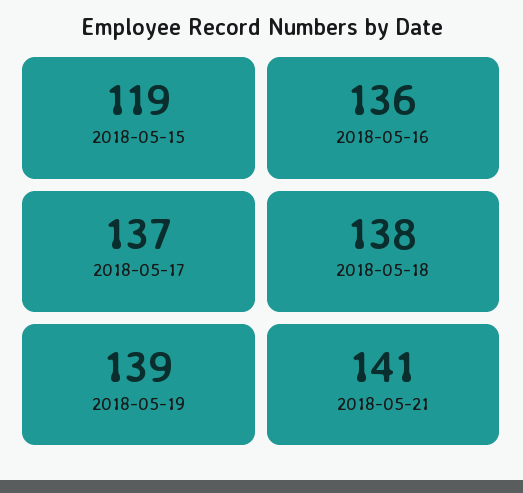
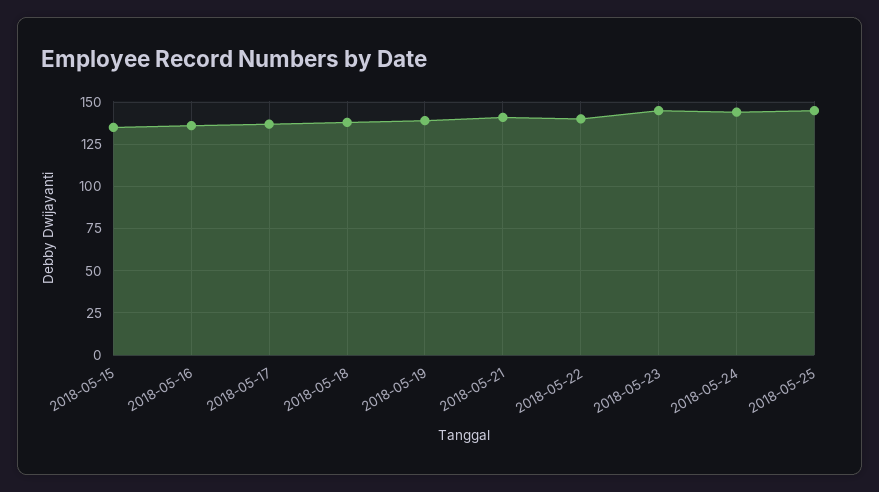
2018-05-15: 119 -> 135
2018-05-22: none -> 140
2018-05-23: none -> 145
2018-05-24: none -> 145
2018-05-25: none -> 145

